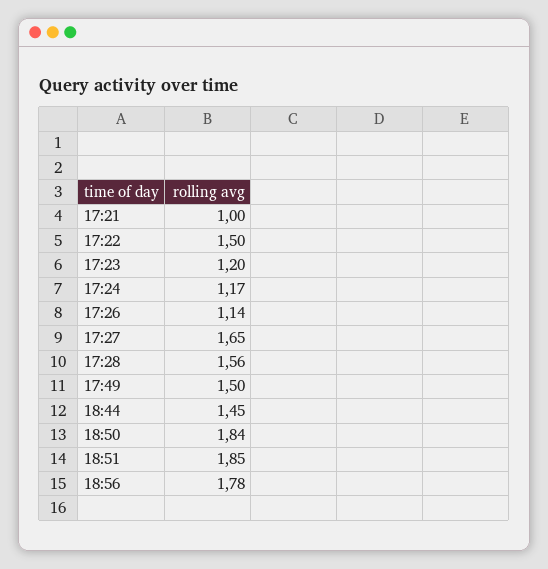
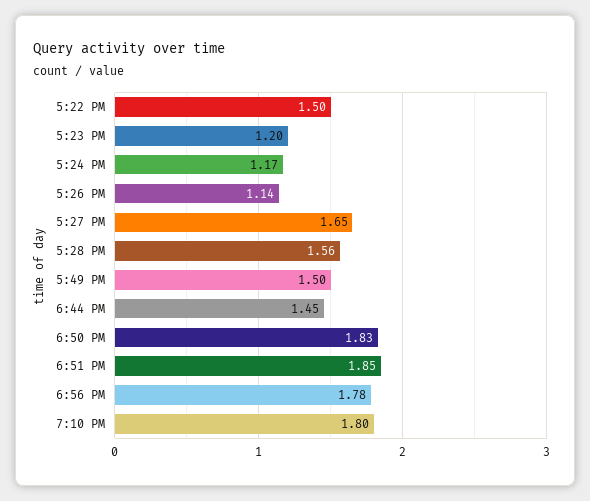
17:21: 1 -> none
18:50: 1.84 -> 1.83
7:10 PM: none -> 1.8

